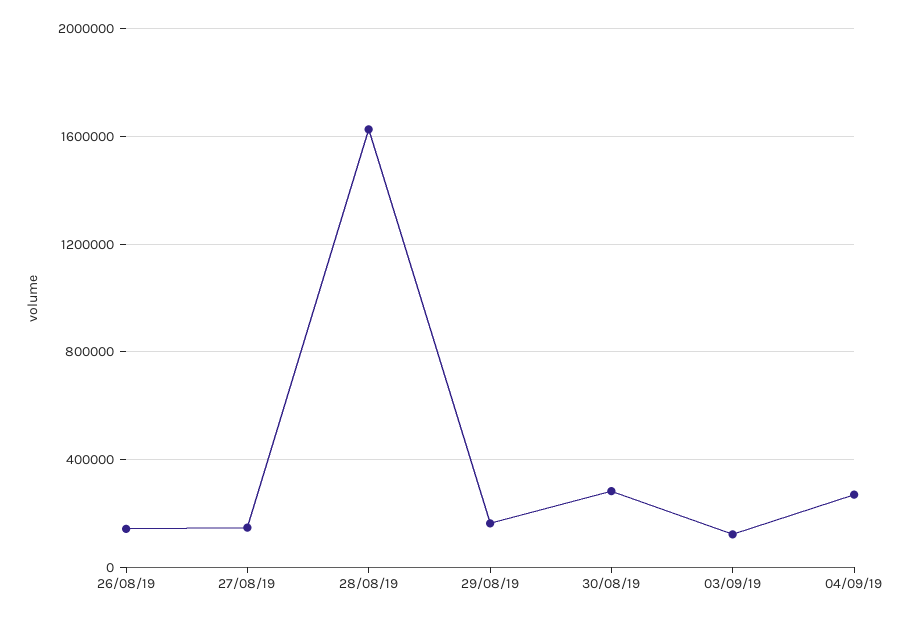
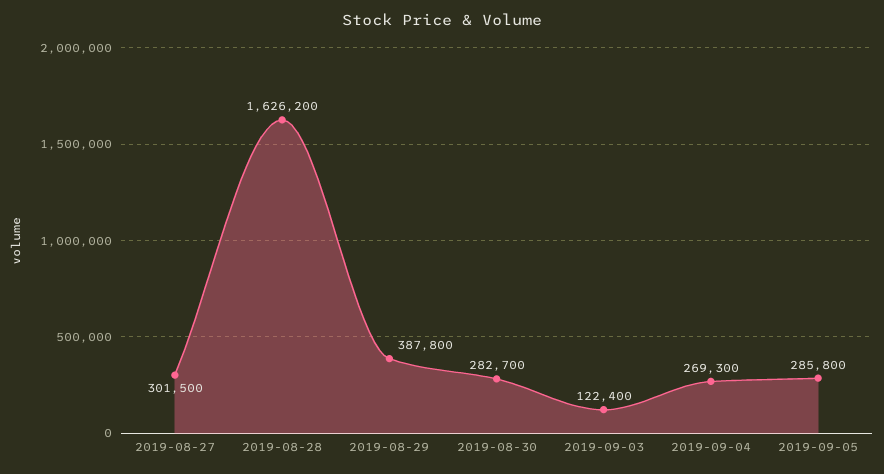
26/08/19: 150000 -> none
27/08/19: 150000 -> 301500
29/08/19: 150000 -> 387800
2019-09-05: none -> 285800

